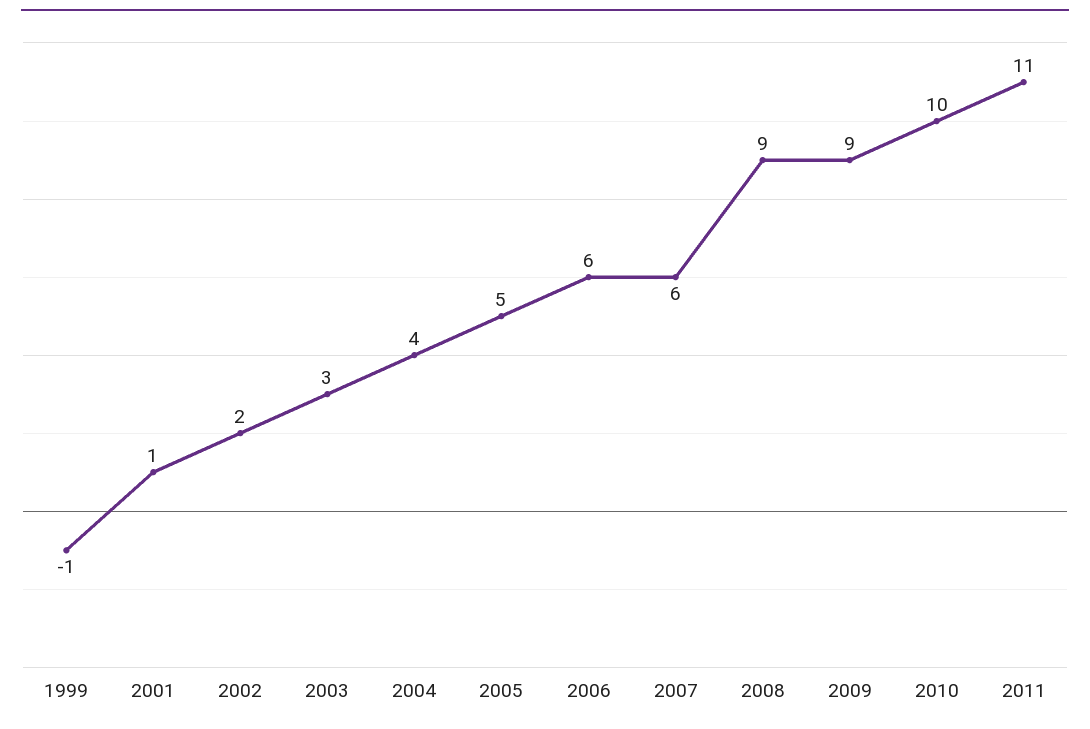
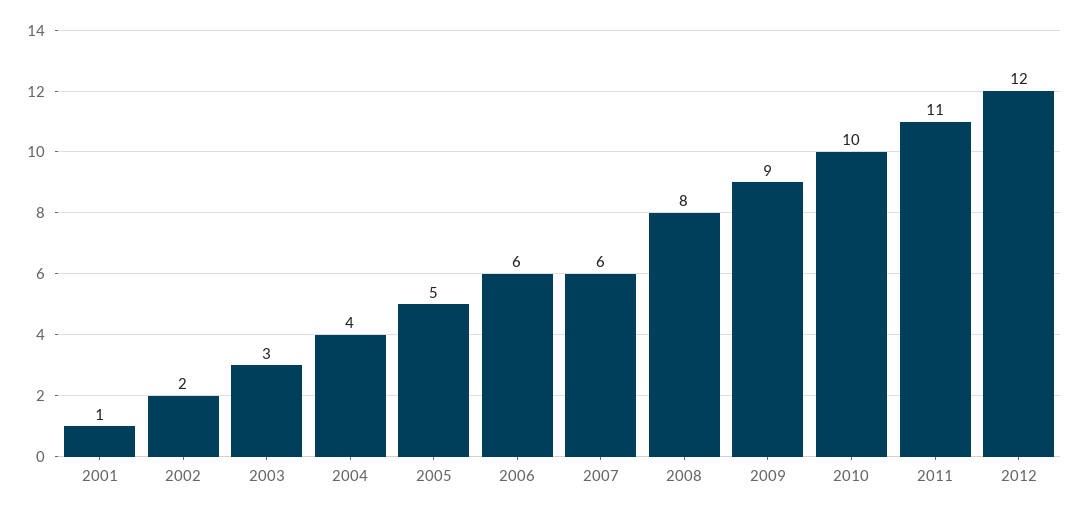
1999: -1 -> none
2008: 9 -> 8
2012: none -> 12

